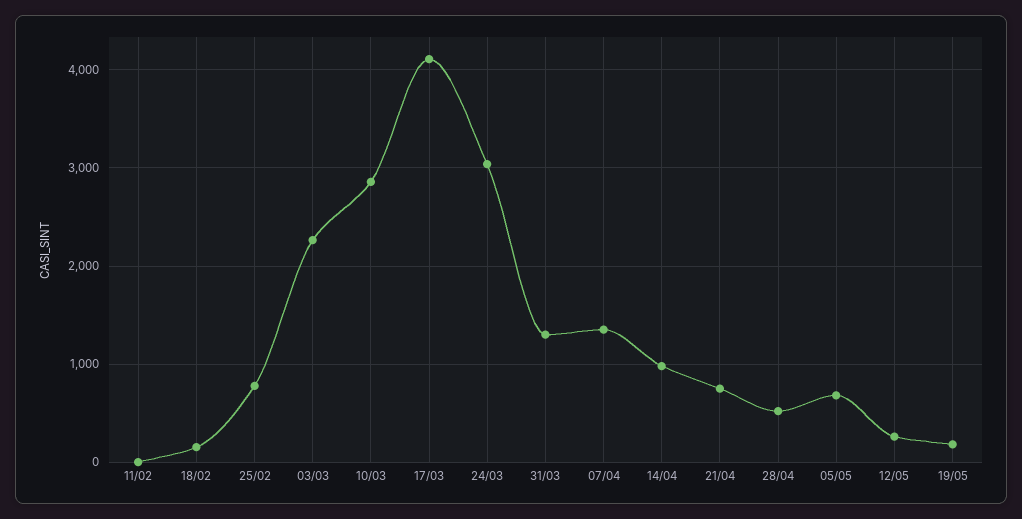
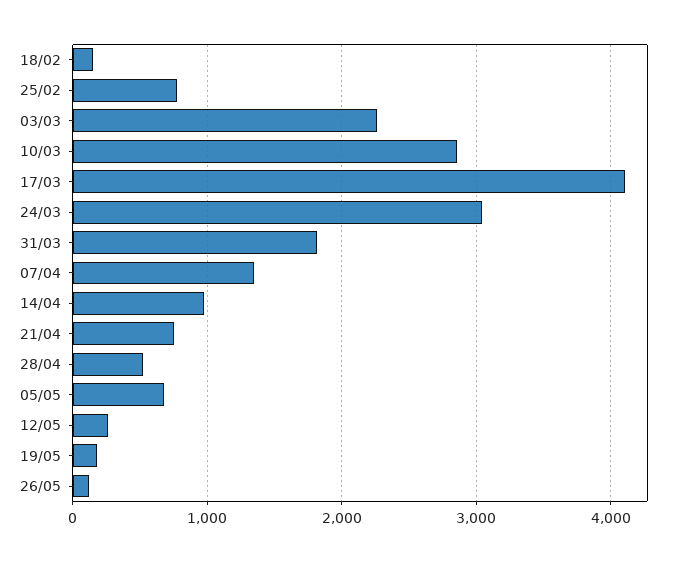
11/02: 0 -> none
31/03: 1300 -> 1800
26/05: none -> 100

